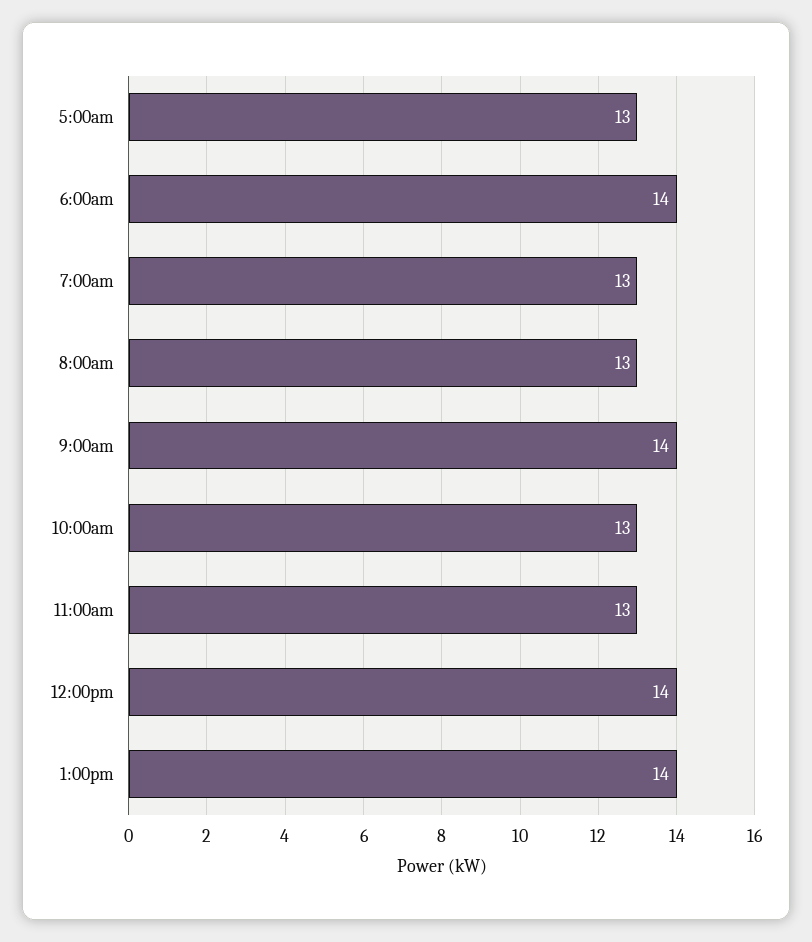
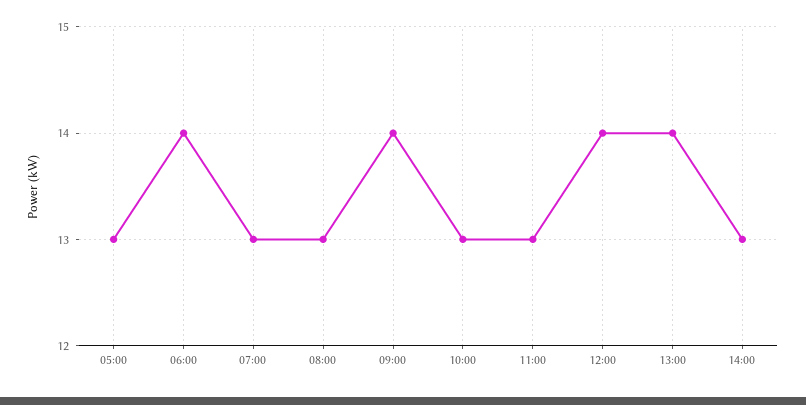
14:00: none -> 13

